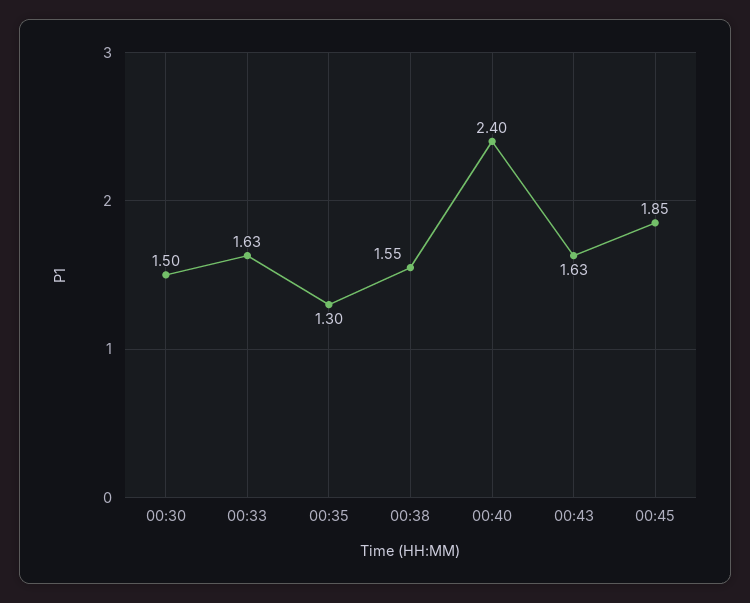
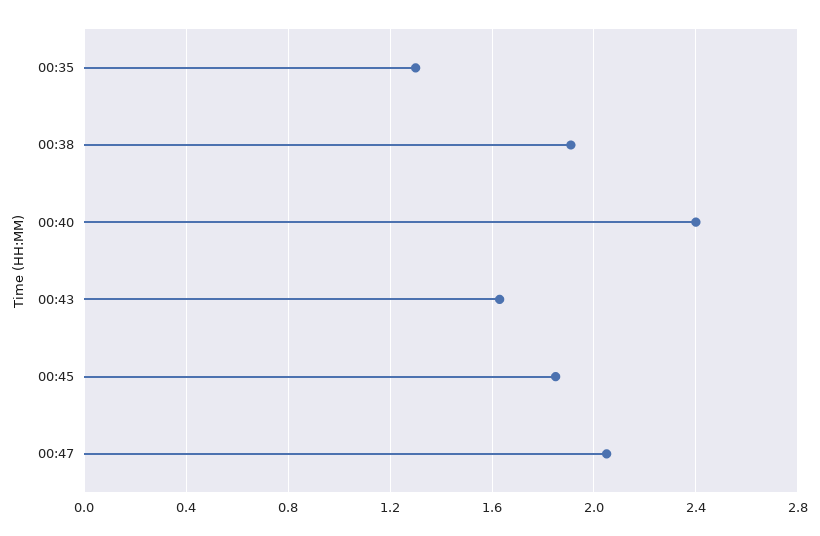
00:30: 1.5 -> none
00:33: 1.63 -> none
00:38: 1.55 -> 1.9
00:47: none -> 2.05

